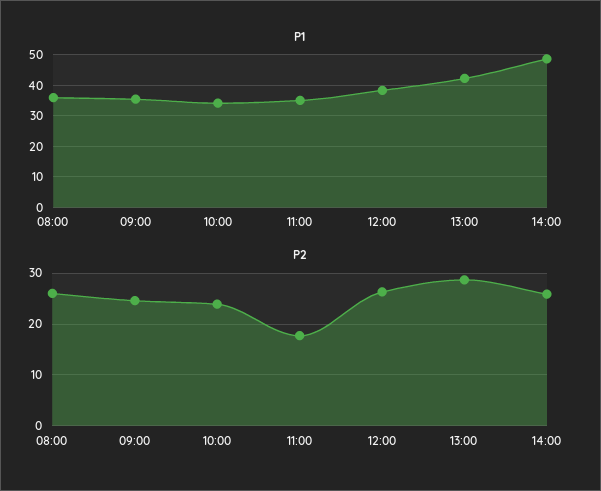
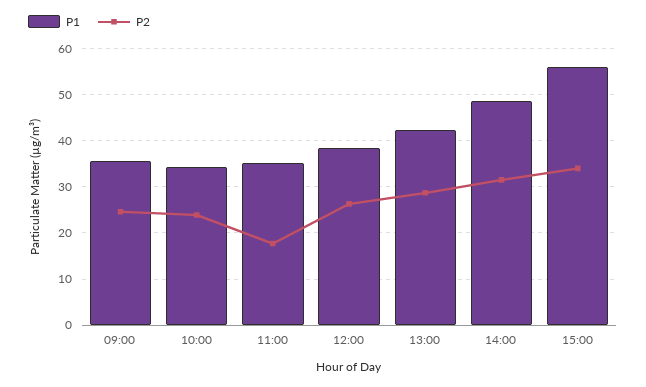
P1, 08:00: 36 -> none
P2, 08:00: 26 -> none
P2, 14:00: 26 -> 32
P1, 15:00: none -> 56
P2, 15:00: none -> 34

